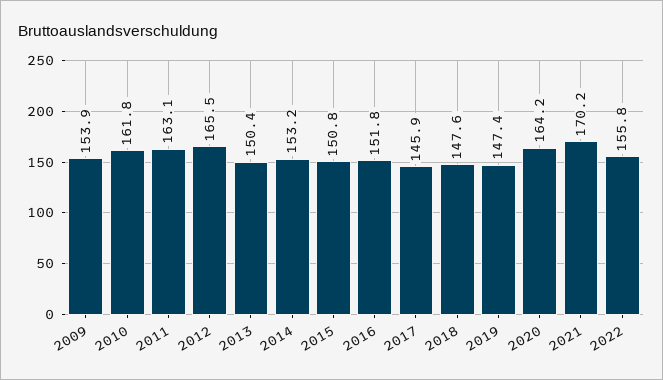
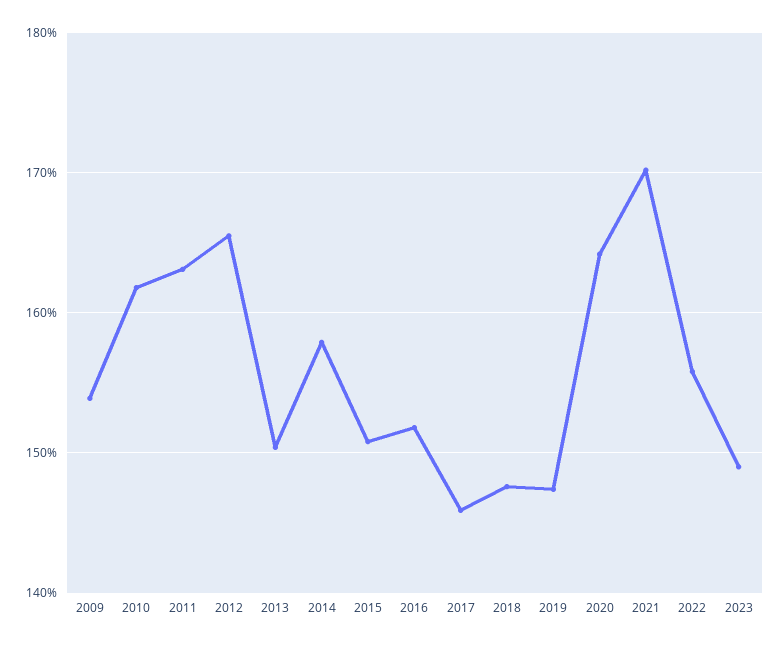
2014: 153.2 -> 158
2023: none -> 149

